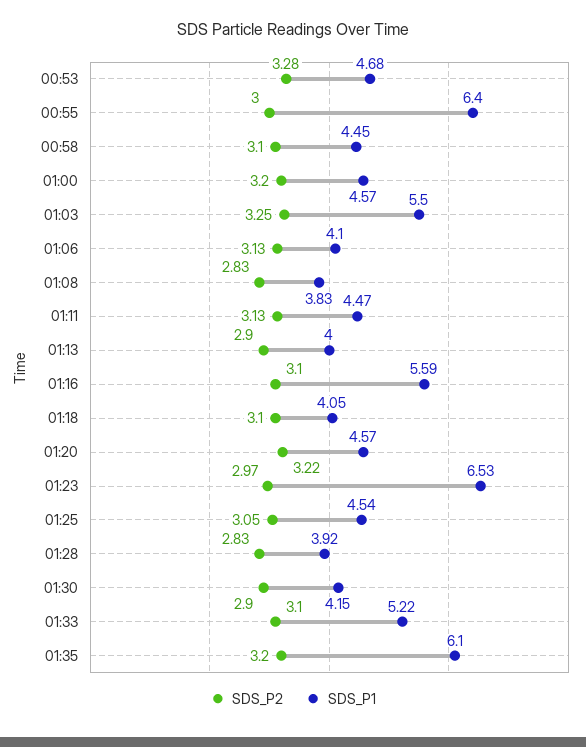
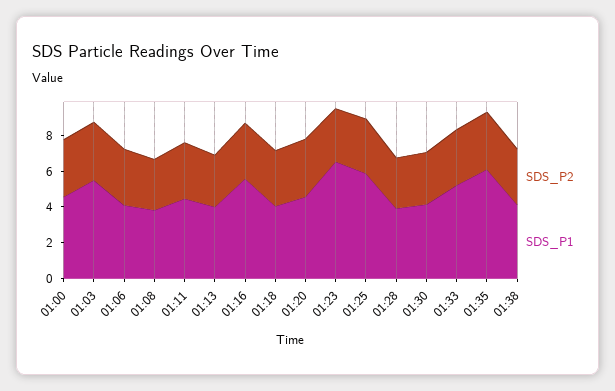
SDS_P2, 00:53: 3.28 -> none
SDS_P1, 00:53: 4.68 -> none
SDS_P2, 00:55: 3 -> none
SDS_P1, 00:55: 6.4 -> none
SDS_P2, 00:58: 3.1 -> none
SDS_P1, 00:58: 4.45 -> none
SDS_P1, 01:25: 4.54 -> 6
SDS_P2, 01:38: none -> 3
SDS_P1, 01:38: none -> 4

